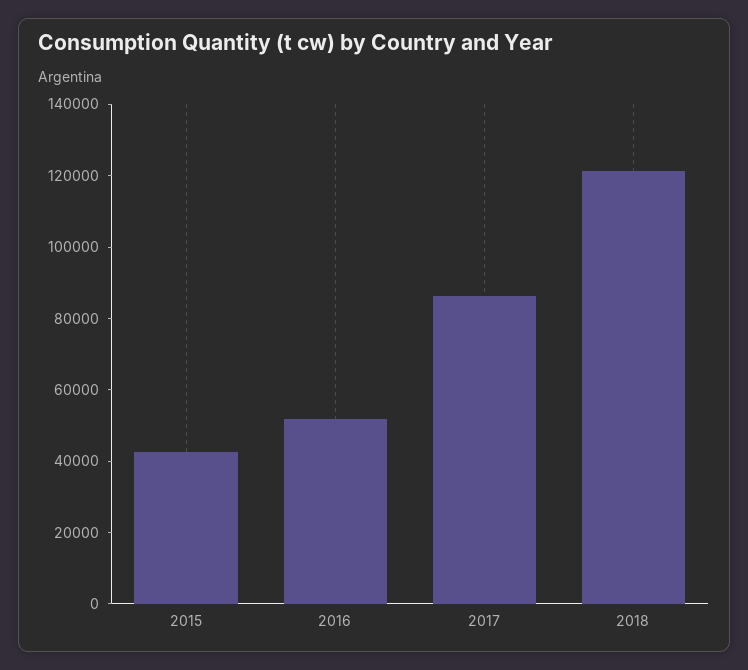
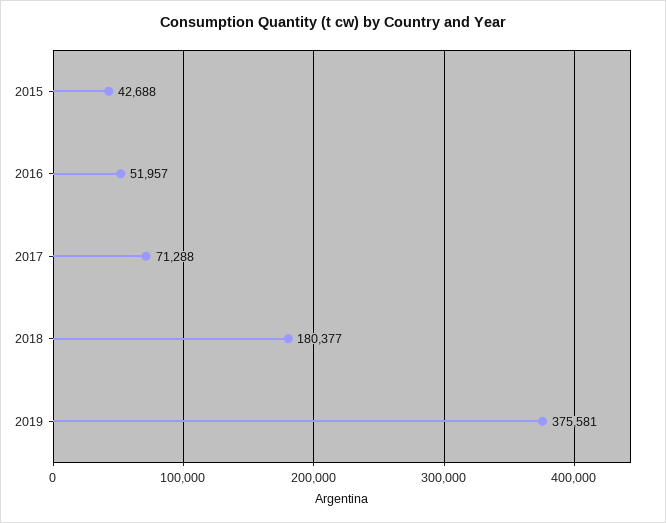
2017: 85000 -> 71288
2018: 120000 -> 180377
2019: none -> 375581

